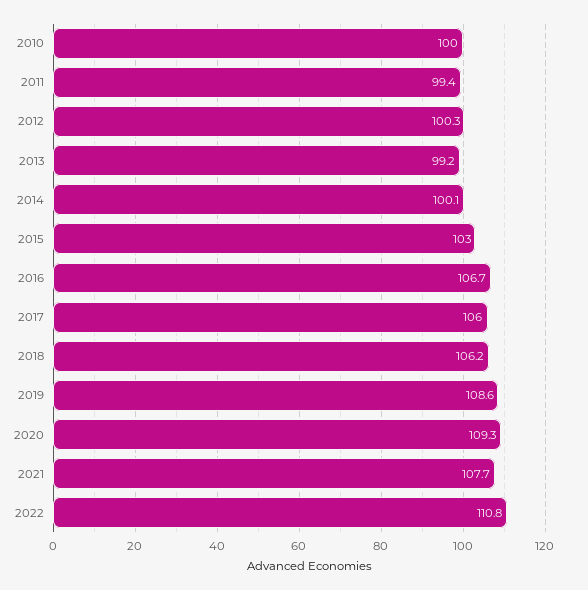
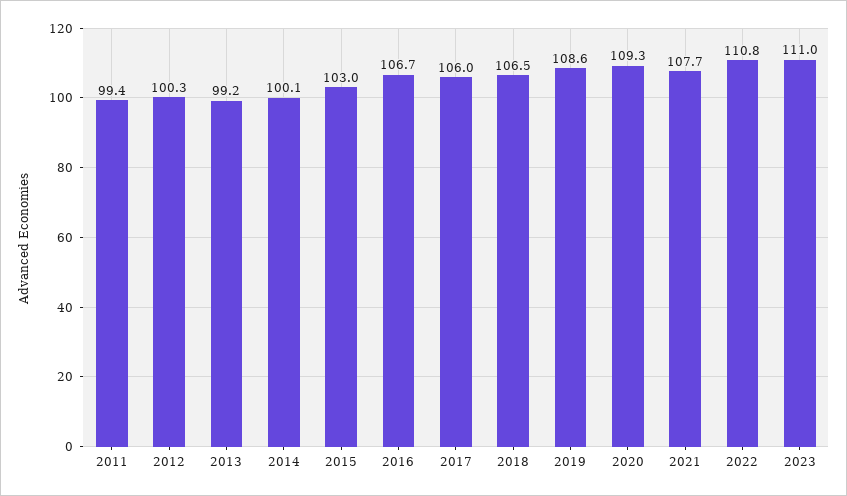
2010: 100 -> none
2018: 106.2 -> 106.5
2023: none -> 111

